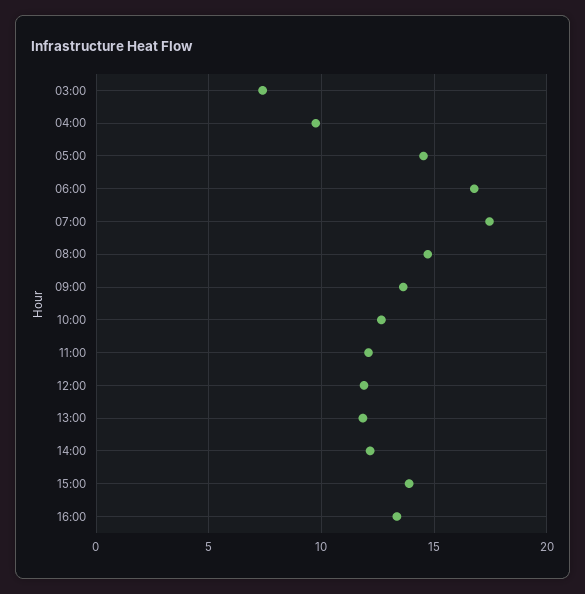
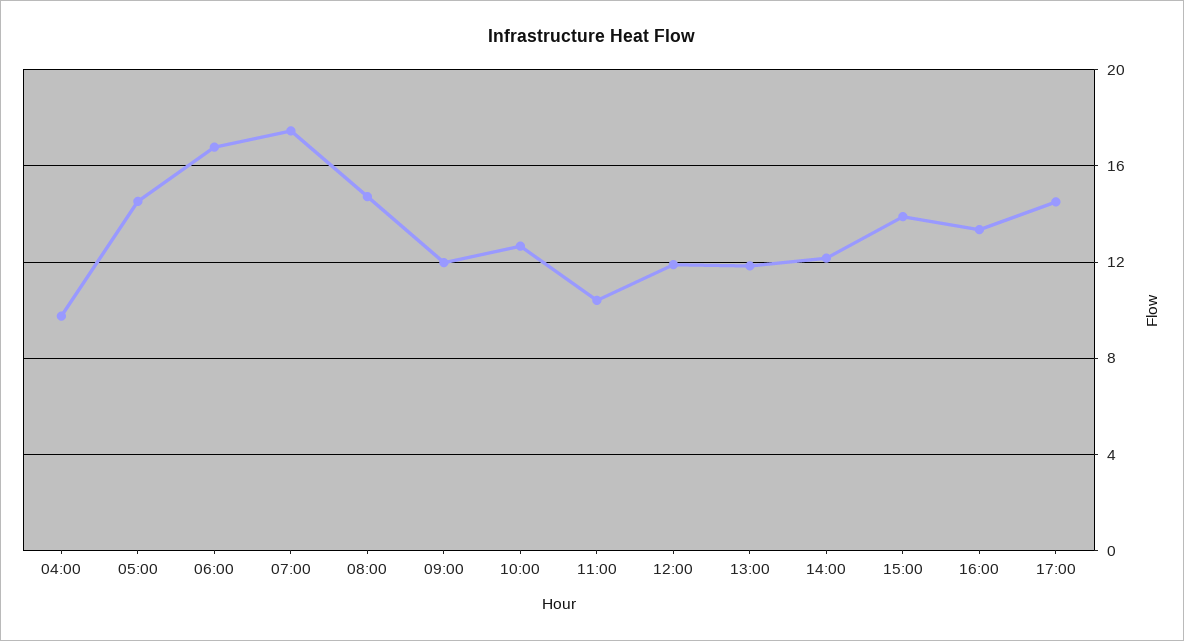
03:00: 7.5 -> none
09:00: 13.5 -> 12
11:00: 12 -> 10.5
17:00: none -> 14.5

